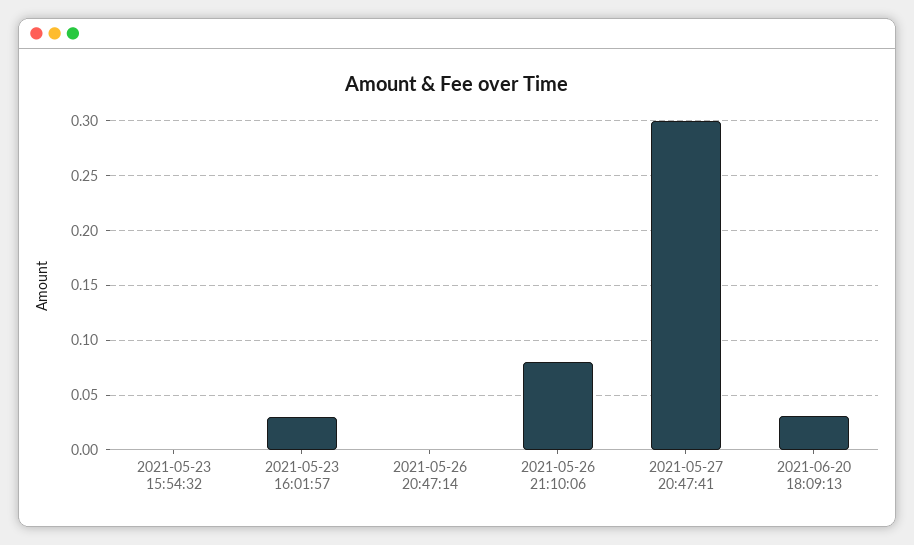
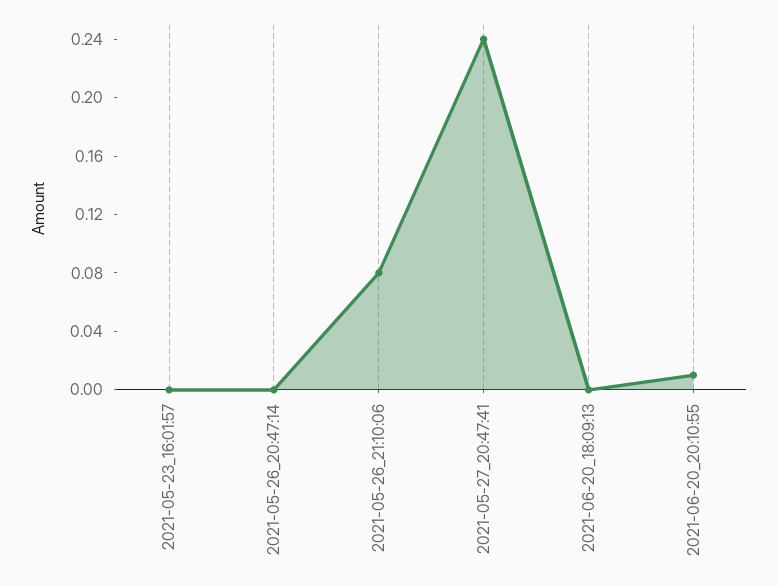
2021-05-23 15:54:32: 0 -> none
2021-05-23 16:01:57: 0.03 -> 0
2021-05-27 20:47:41: 0.3 -> 0.24
2021-06-20 18:09:13: 0.03 -> 0
2021-06-20_20:10:55: none -> 0.01

